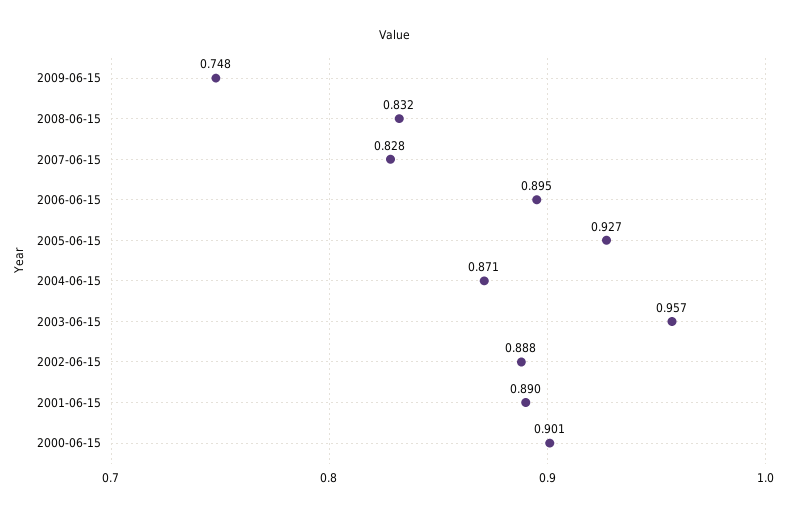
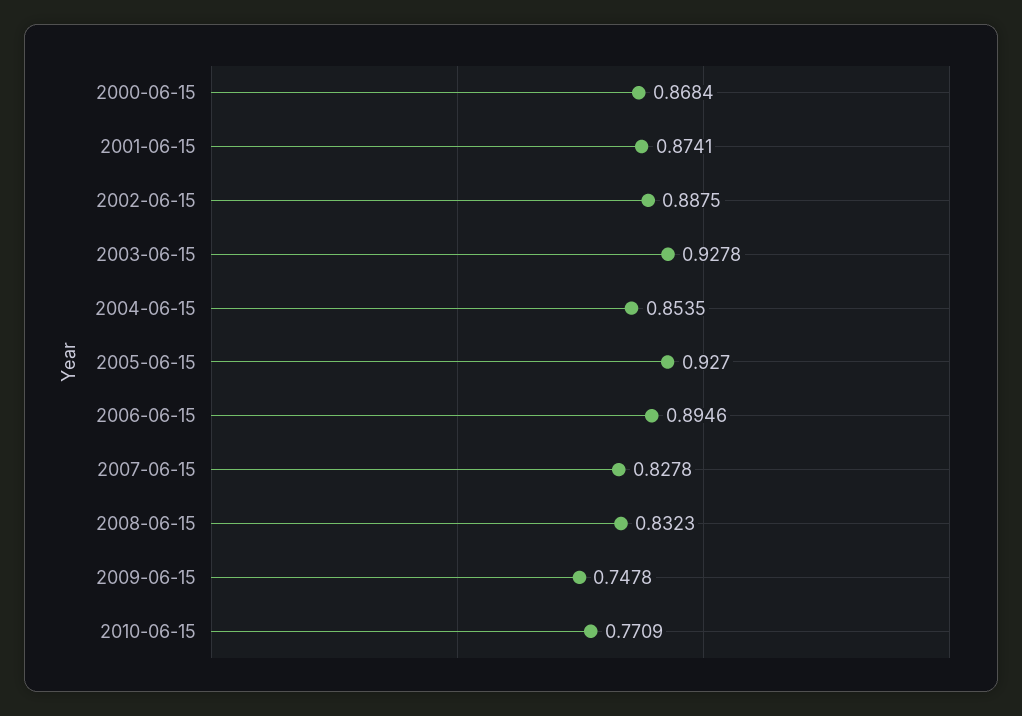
2004-06-15: 0.871 -> 0.8535
2003-06-15: 0.957 -> 0.9278
2001-06-15: 0.89 -> 0.8741
2000-06-15: 0.901 -> 0.8684
2010-06-15: none -> 0.7709

